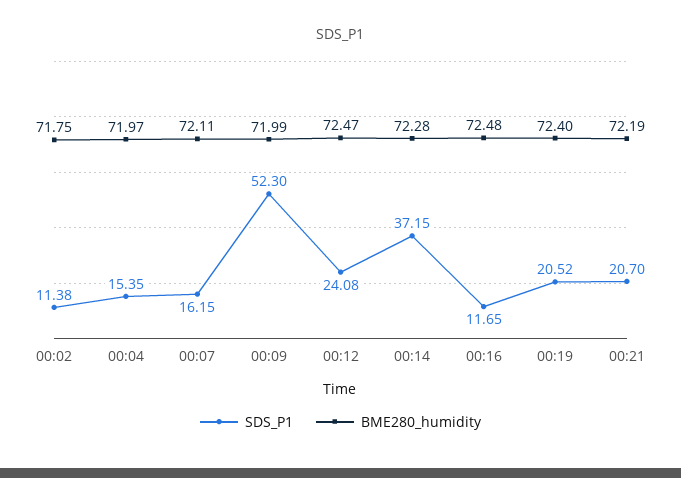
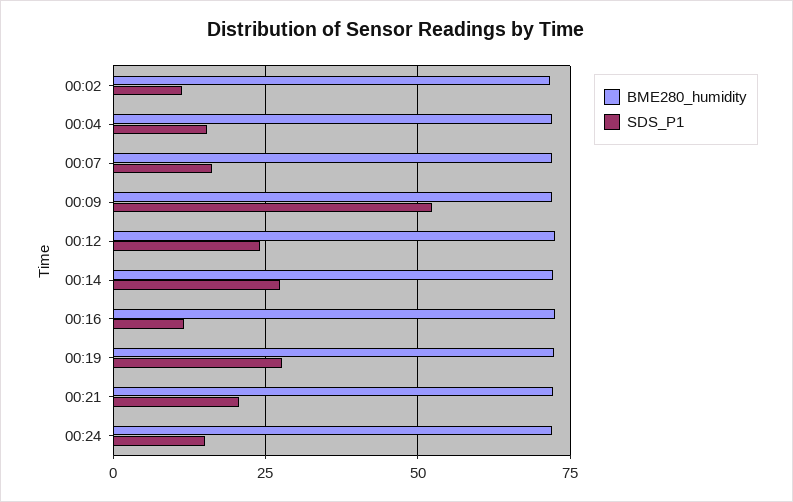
SDS_P1, 00:14: 37.15 -> 27.5
SDS_P1, 00:19: 20.52 -> 27.5
BME280_humidity, 00:24: none -> 72.5
SDS_P1, 00:24: none -> 15

